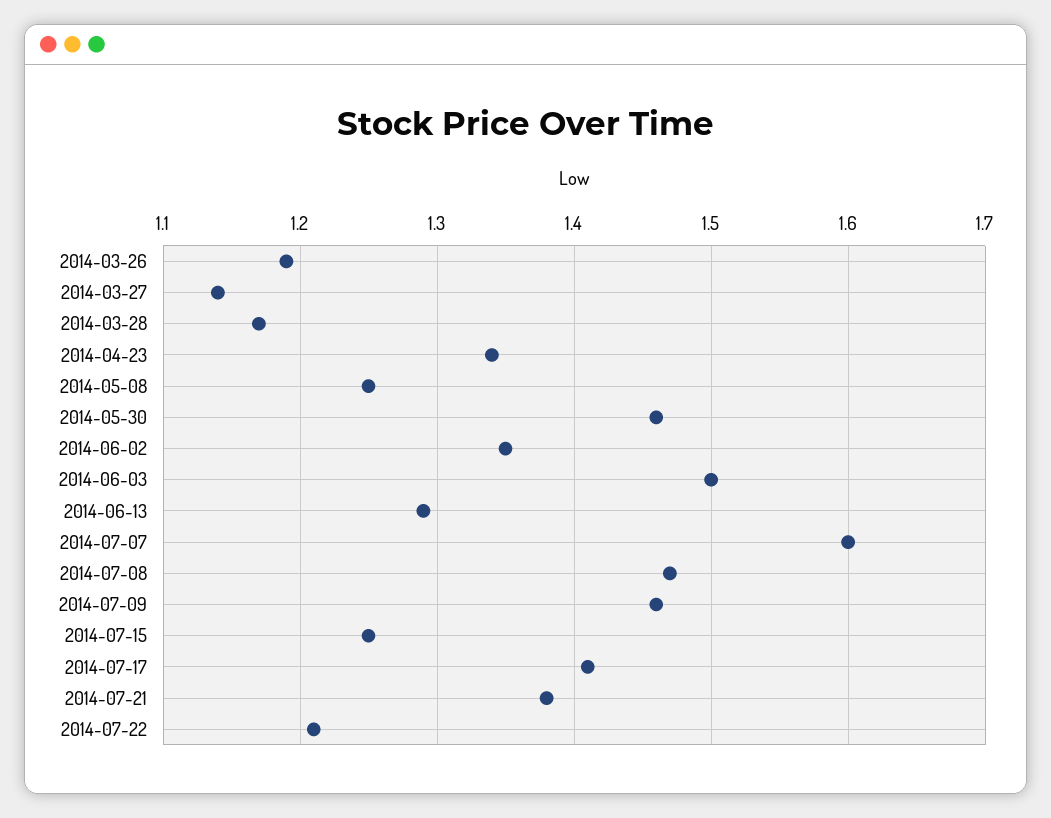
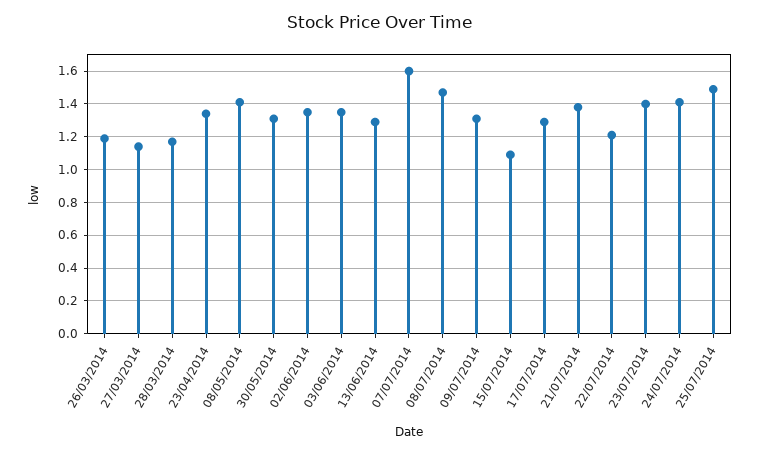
2014-05-08: 1.25 -> 1.4
2014-05-30: 1.46 -> 1.3
2014-06-03: 1.5 -> 1.35
2014-07-09: 1.46 -> 1.3
2014-07-15: 1.25 -> 1.1
2014-07-17: 1.41 -> 1.3
23/07/2014: none -> 1.4
24/07/2014: none -> 1.4
25/07/2014: none -> 1.5

